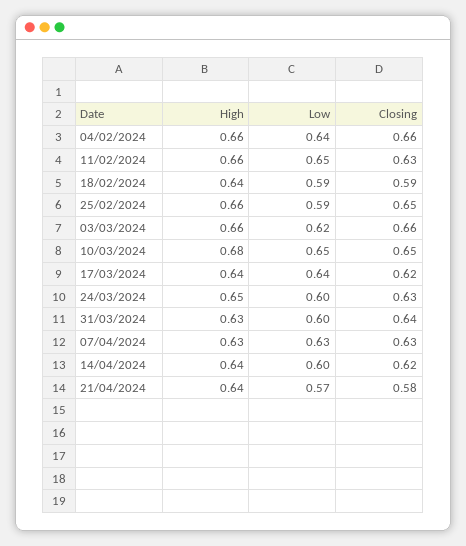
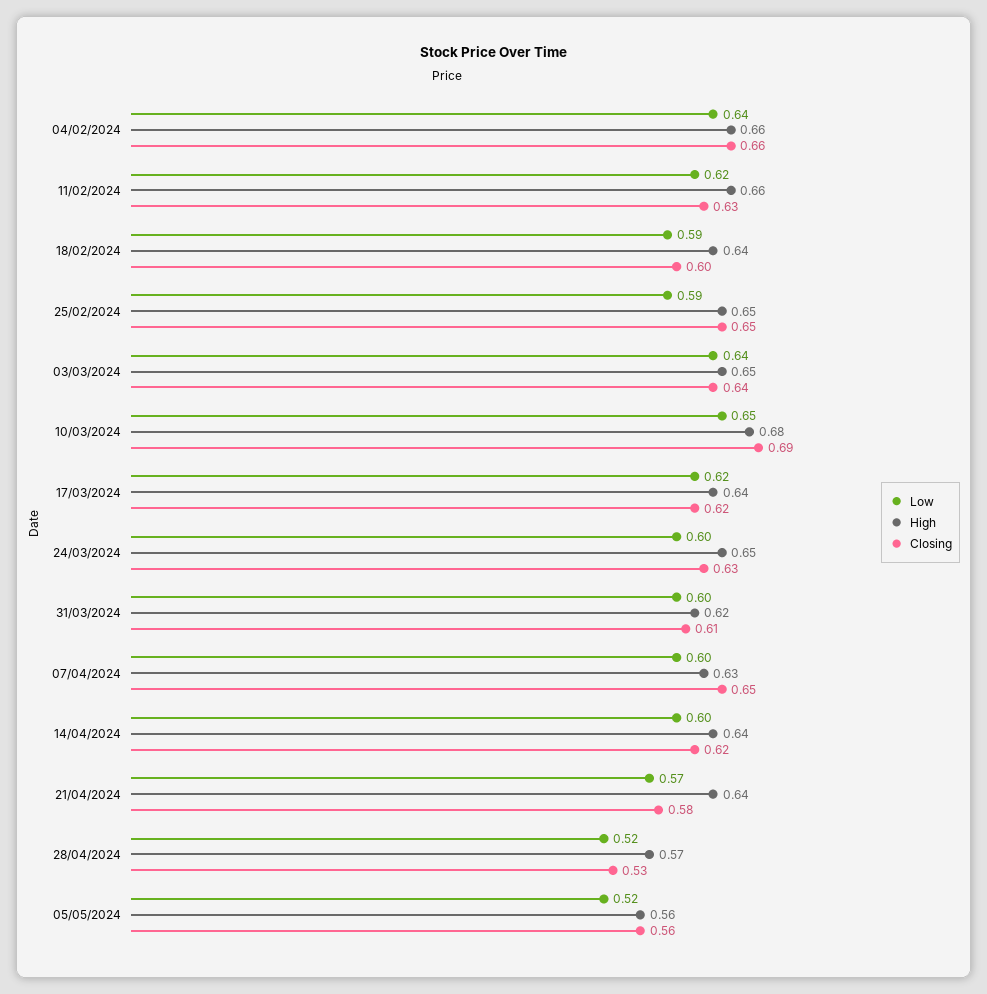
Low, 11/02/2024: 0.65 -> 0.62
Closing, 18/02/2024: 0.59 -> 0.6
High, 25/02/2024: 0.66 -> 0.65
High, 03/03/2024: 0.66 -> 0.65
Low, 03/03/2024: 0.62 -> 0.64
Closing, 03/03/2024: 0.66 -> 0.64
Closing, 10/03/2024: 0.65 -> 0.69
Low, 17/03/2024: 0.64 -> 0.62
High, 31/03/2024: 0.63 -> 0.62
Closing, 31/03/2024: 0.64 -> 0.61
Low, 07/04/2024: 0.63 -> 0.6
Closing, 07/04/2024: 0.63 -> 0.65
Low, 28/04/2024: none -> 0.52
High, 28/04/2024: none -> 0.57
Closing, 28/04/2024: none -> 0.53
Low, 05/05/2024: none -> 0.52
High, 05/05/2024: none -> 0.56
Closing, 05/05/2024: none -> 0.56

